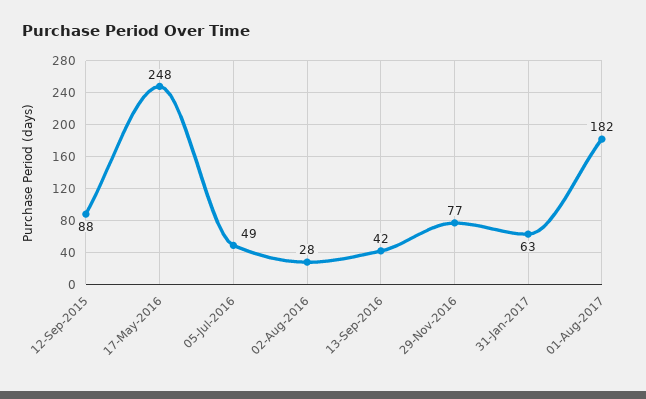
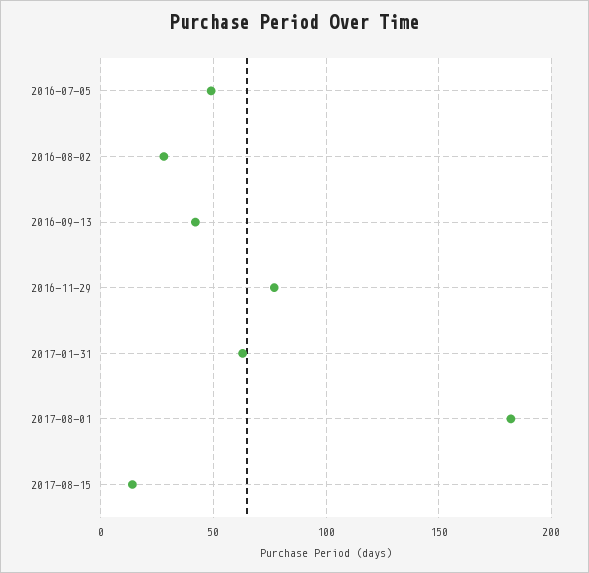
12-Sep-2015: 88 -> none
17-May-2016: 248 -> none
2017-08-15: none -> 15

